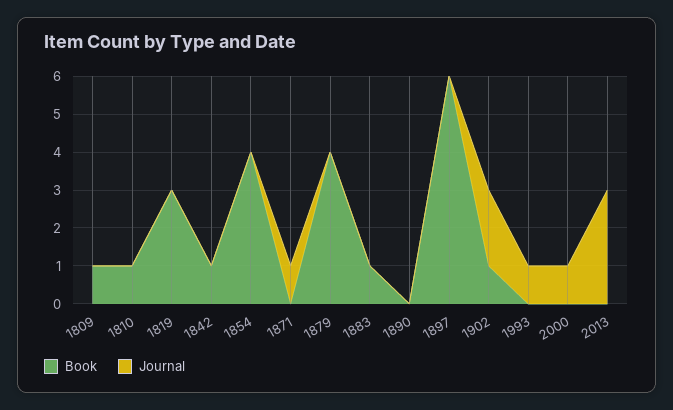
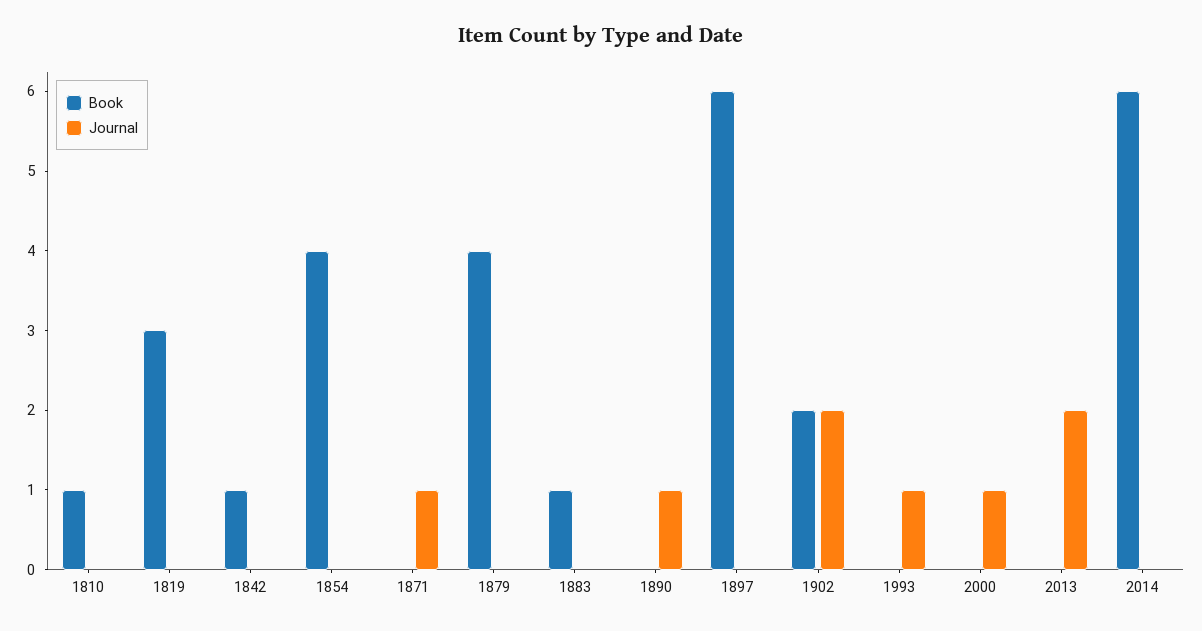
Book, 1809: 1 -> none
Journal, 1809: 0 -> none
Journal, 1890: 0 -> 1
Book, 1902: 1 -> 2
Journal, 2013: 3 -> 2
Book, 2014: none -> 6
Journal, 2014: none -> 0

